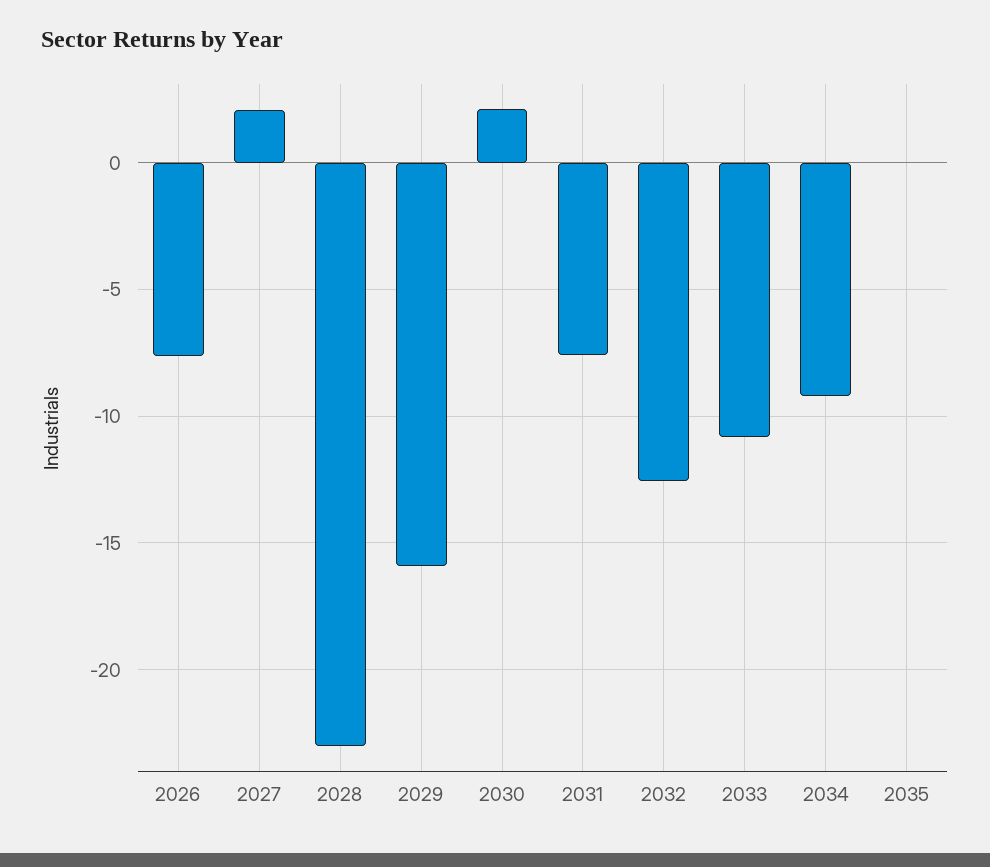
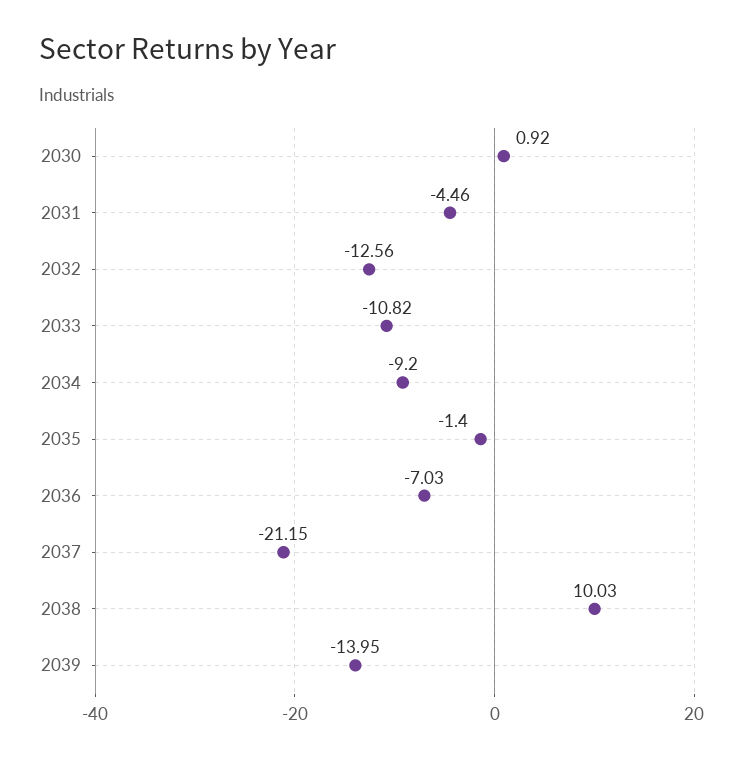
2026: -7.5 -> none
2027: 2 -> none
2028: -23 -> none
2029: -16 -> none
2030: 2 -> 0.92
2031: -7.5 -> -4.46
2035: 0 -> -1.4
2036: none -> -7.03
2037: none -> -21.15
2038: none -> 10.03
2039: none -> -13.95

